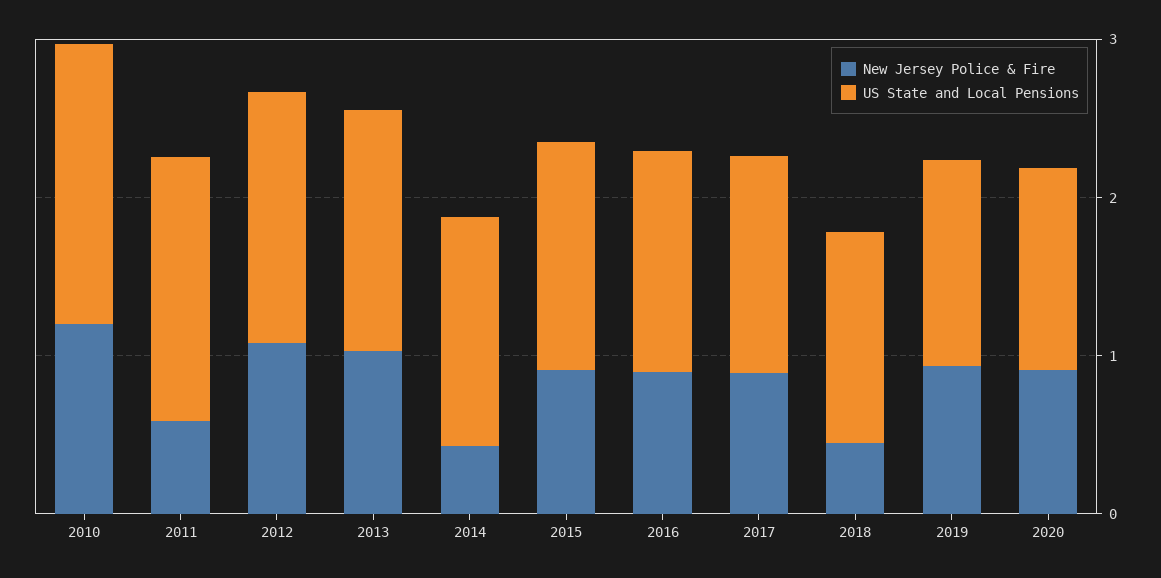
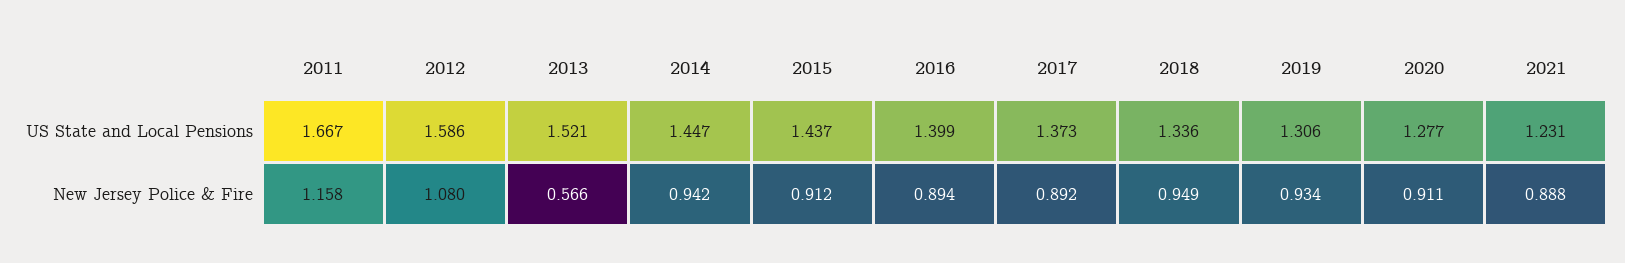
New Jersey Police & Fire, 2010: 1.2 -> none
US State and Local Pensions, 2010: 1.8 -> none
New Jersey Police & Fire, 2011: 0.6 -> 1.158
New Jersey Police & Fire, 2013: 1 -> 0.566
New Jersey Police & Fire, 2014: 0.4 -> 0.942
New Jersey Police & Fire, 2018: 0.4 -> 0.949
US State and Local Pensions, 2021: none -> 1.231
New Jersey Police & Fire, 2021: none -> 0.888

